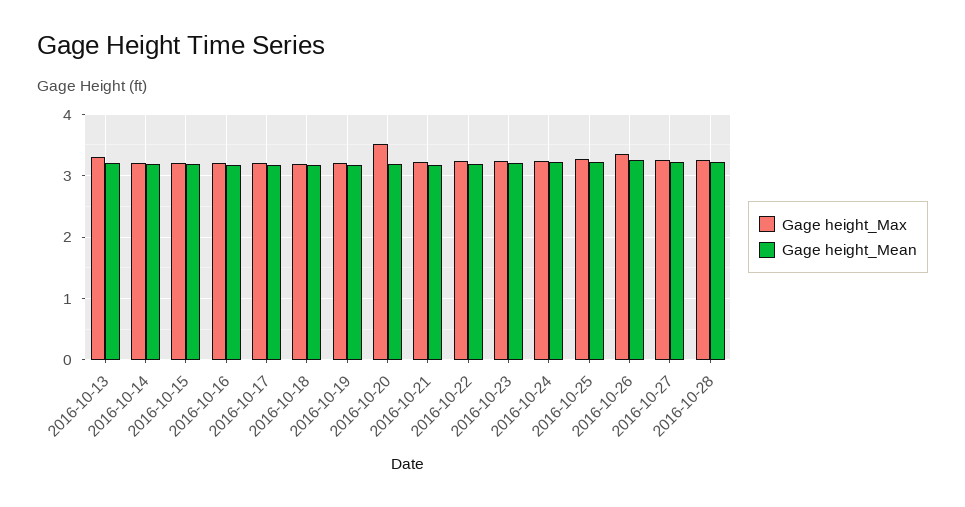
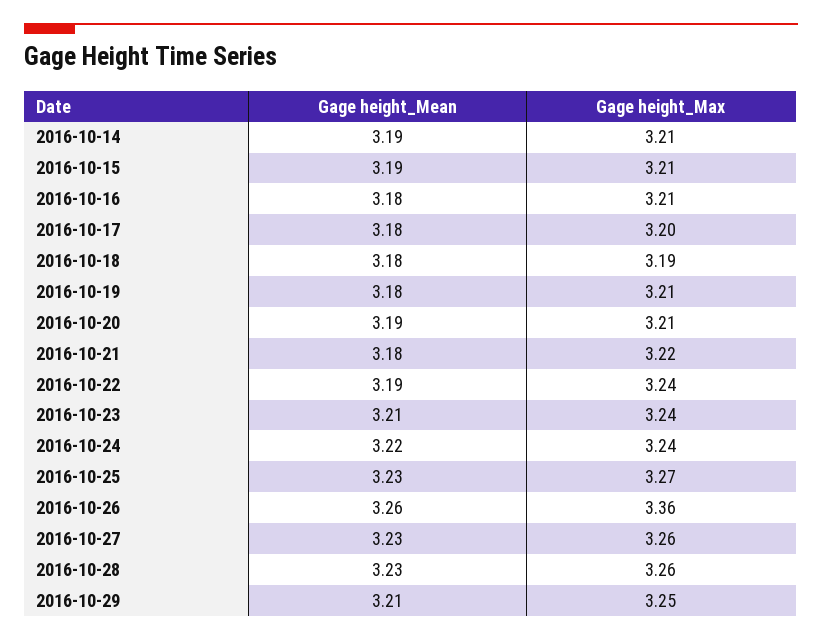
Gage height_Max, 2016-10-13: 3.3 -> none
Gage height_Mean, 2016-10-13: 3.2 -> none
Gage height_Max, 2016-10-20: 3.5 -> 3.21
Gage height_Mean, 2016-10-29: none -> 3.21
Gage height_Max, 2016-10-29: none -> 3.25

